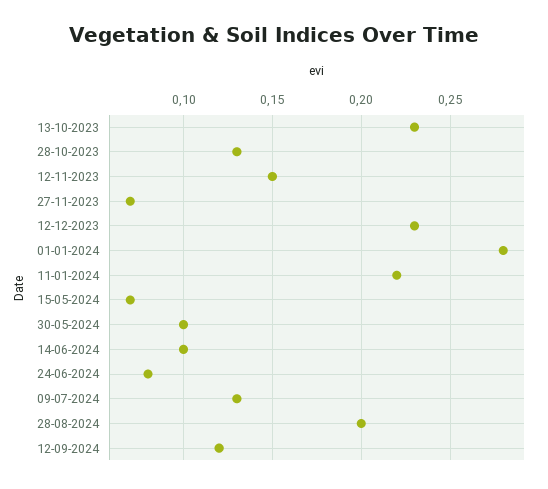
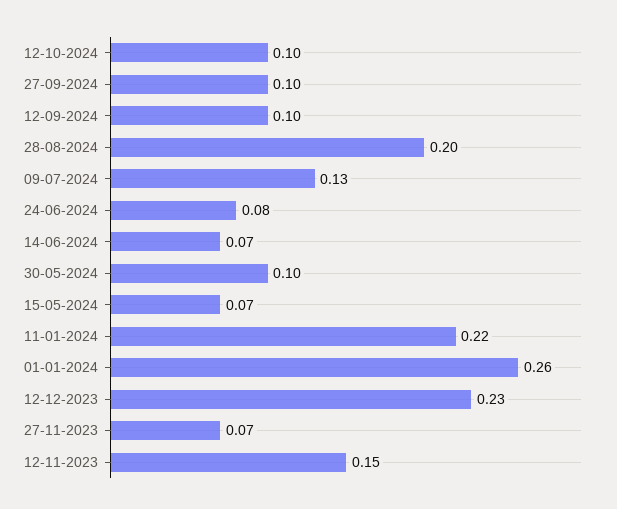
13-10-2023: 0.23 -> none
28-10-2023: 0.13 -> none
01-01-2024: 0.28 -> 0.26
14-06-2024: 0.1 -> 0.07
12-09-2024: 0.12 -> 0.1
12-10-2024: none -> 0.1
27-09-2024: none -> 0.1

